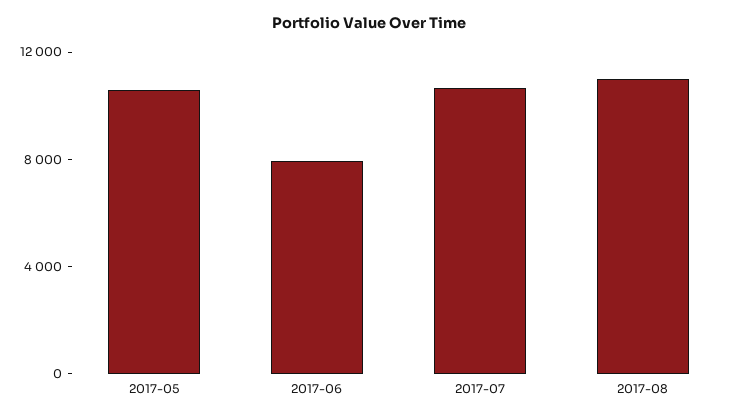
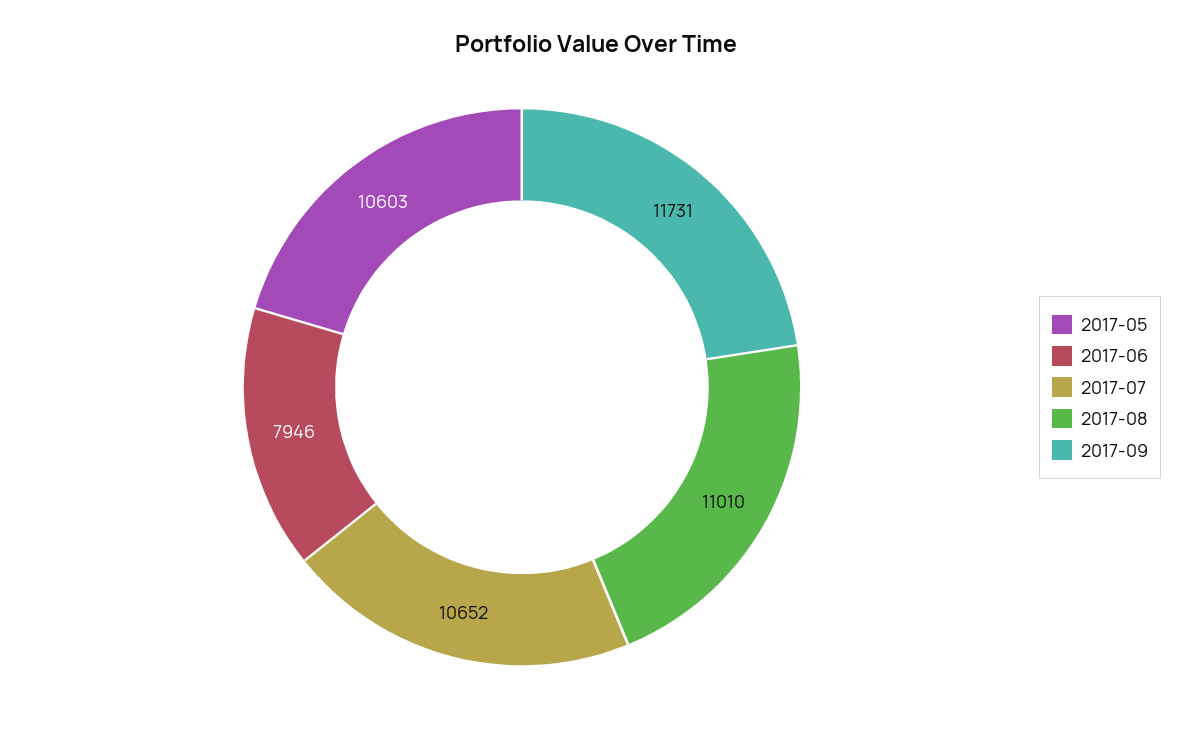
2017-09: none -> 11731

